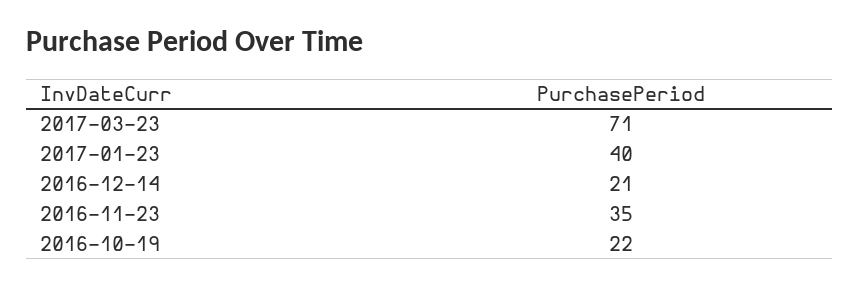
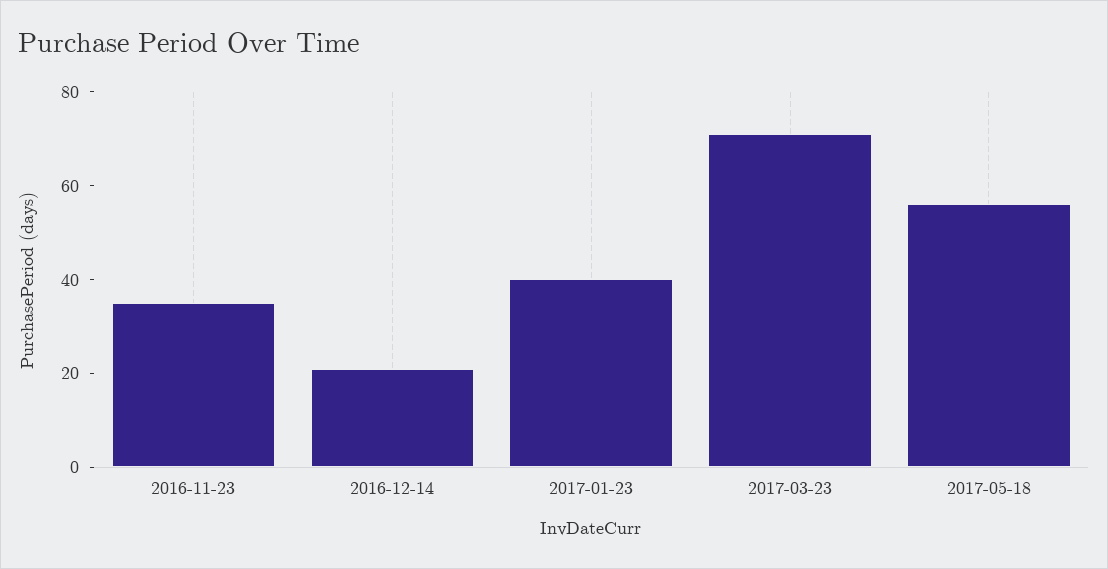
2016-10-19: 22 -> none
2017-05-18: none -> 55

